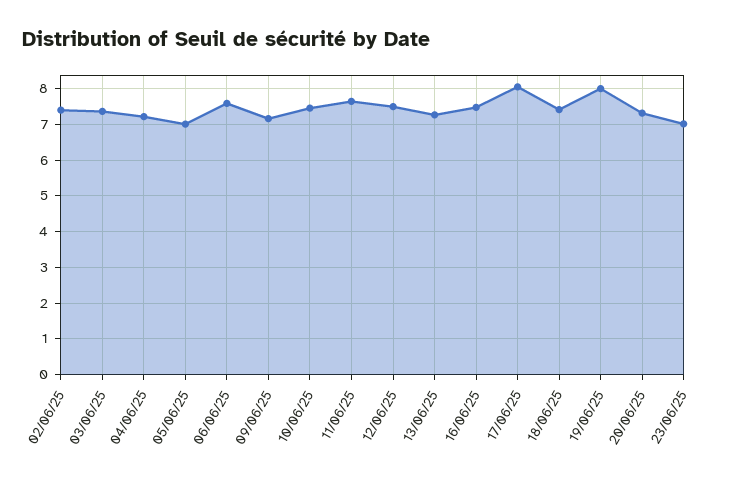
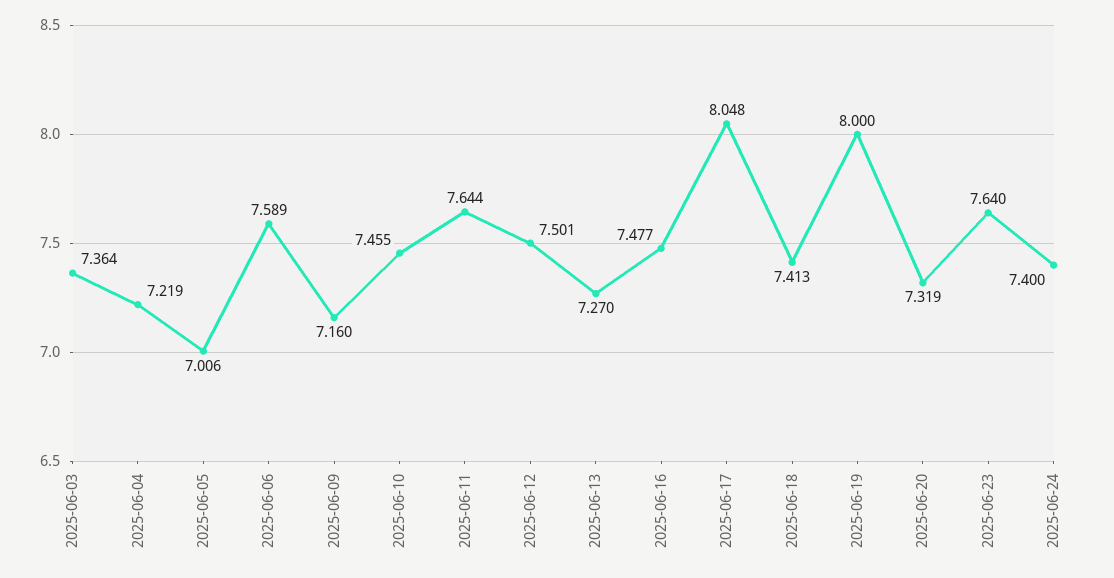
02/06/25: 7.4 -> none
23/06/25: 7 -> 7.64
2025-06-24: none -> 7.4

